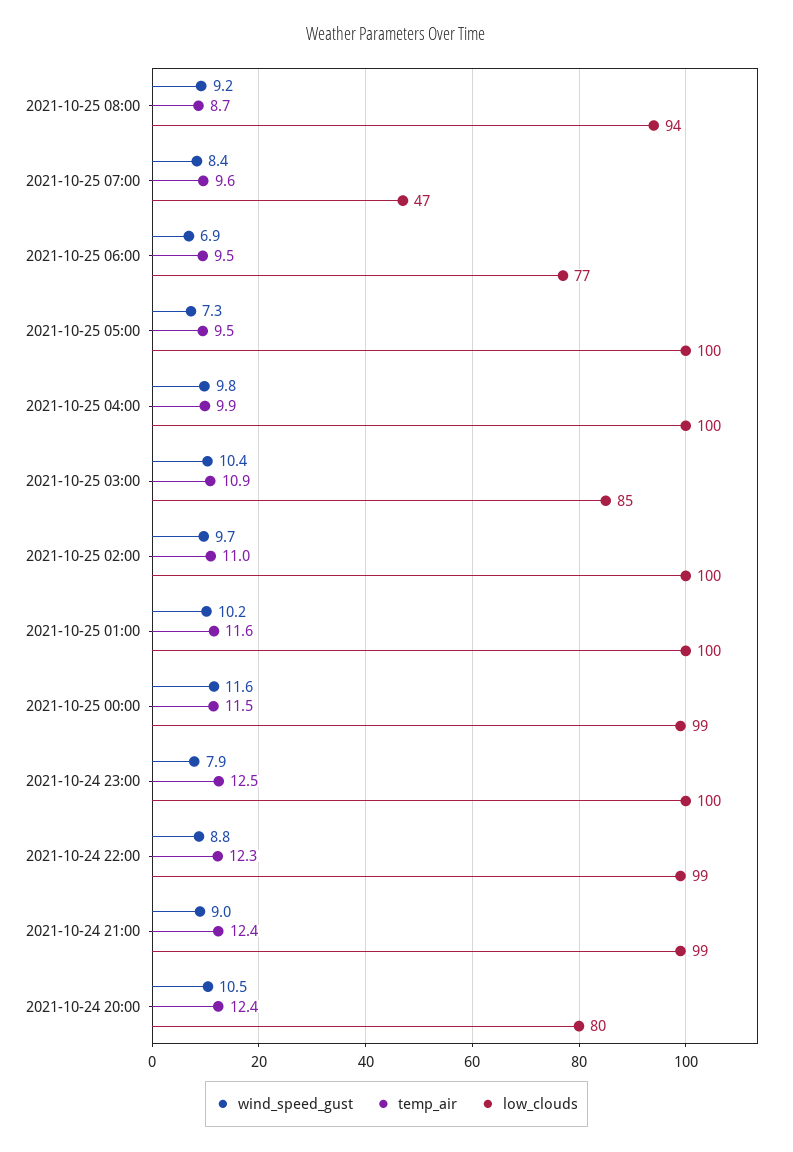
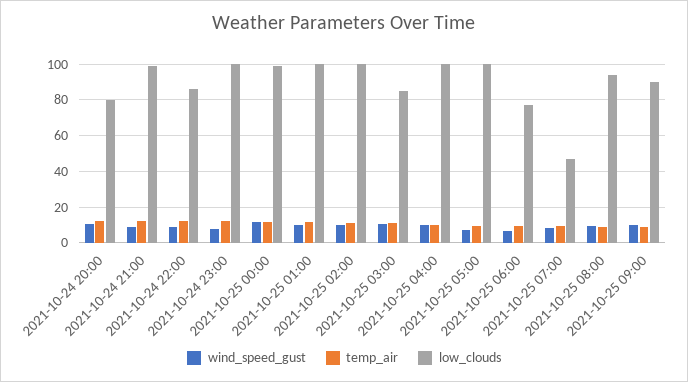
low_clouds, 2021-10-24 22:00: 99 -> 85
wind_speed_gust, 2021-10-25 09:00: none -> 10
temp_air, 2021-10-25 09:00: none -> 10
low_clouds, 2021-10-25 09:00: none -> 90

